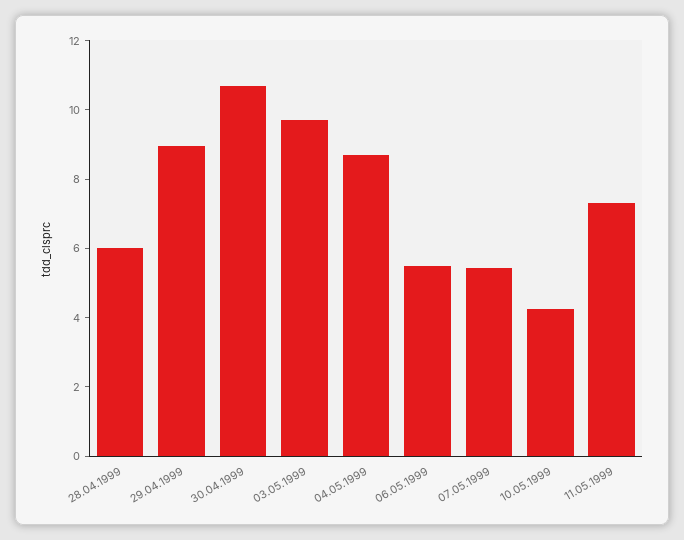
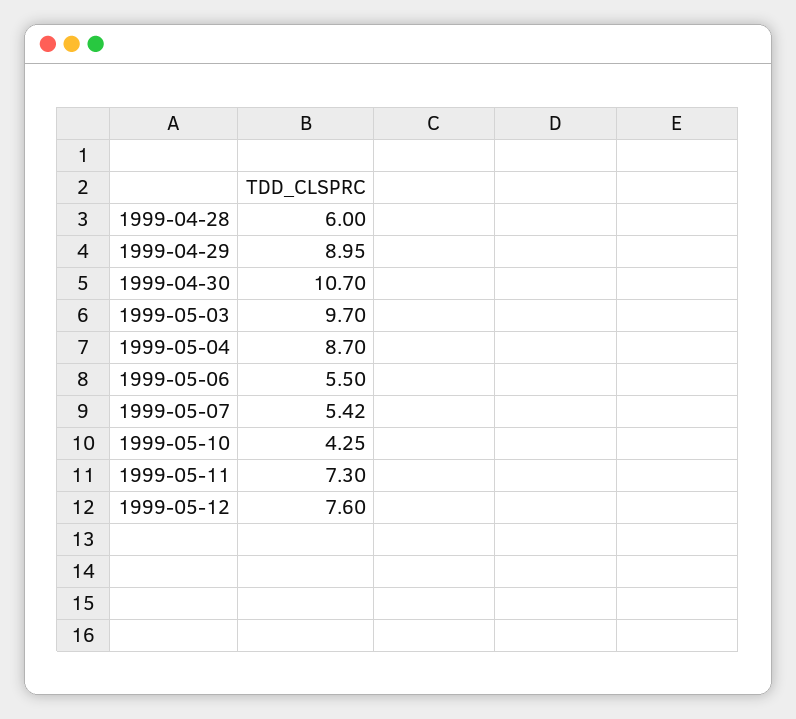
1999-05-12: none -> 7.6

